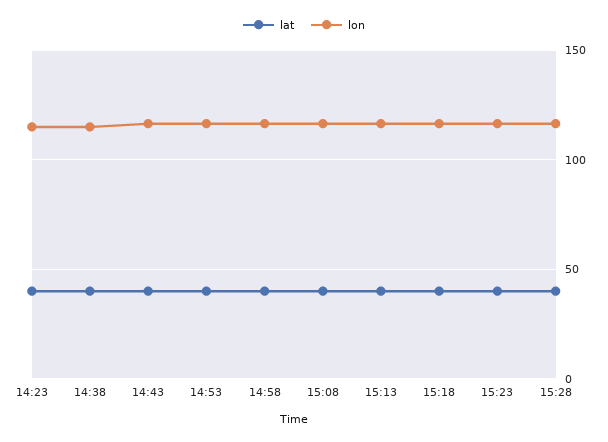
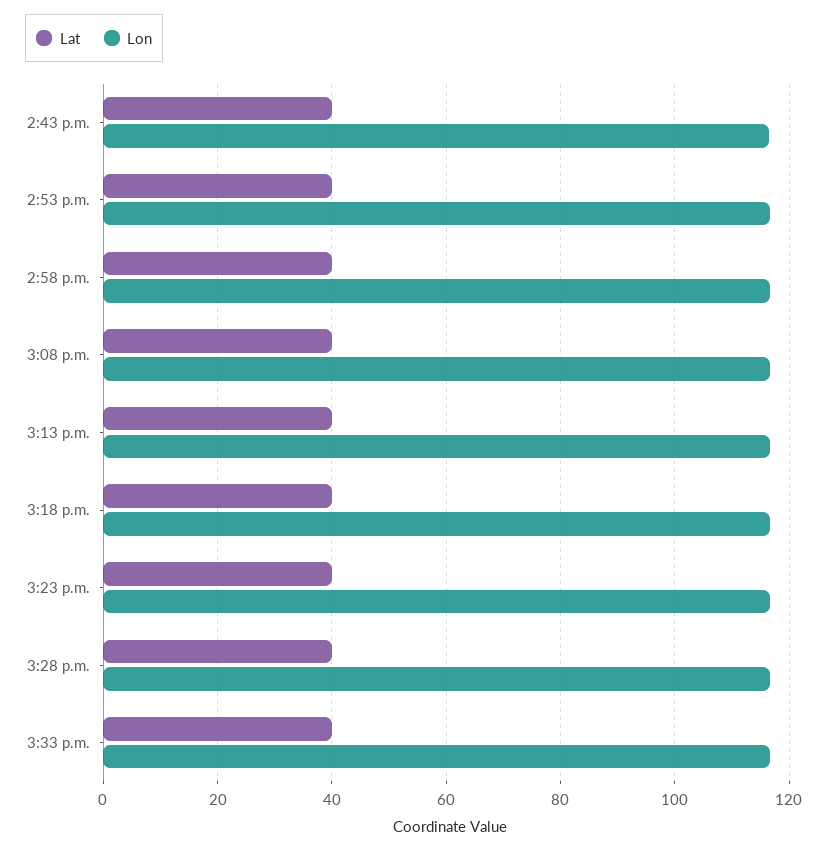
lat, 14:23: 40 -> none
lon, 14:23: 115 -> none
lat, 14:38: 40 -> none
lon, 14:38: 115 -> none
lat, 3:33 p.m.: none -> 40
lon, 3:33 p.m.: none -> 116

